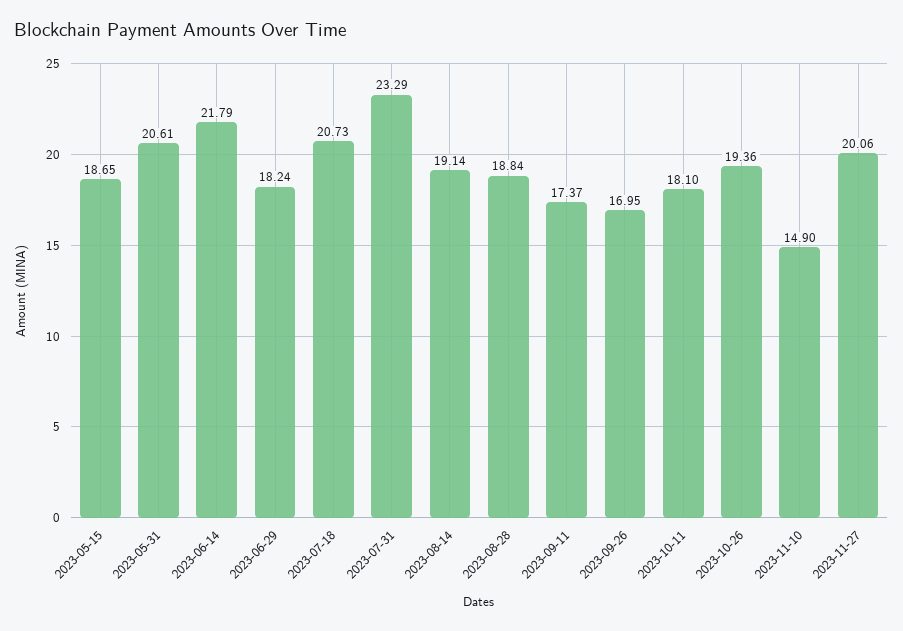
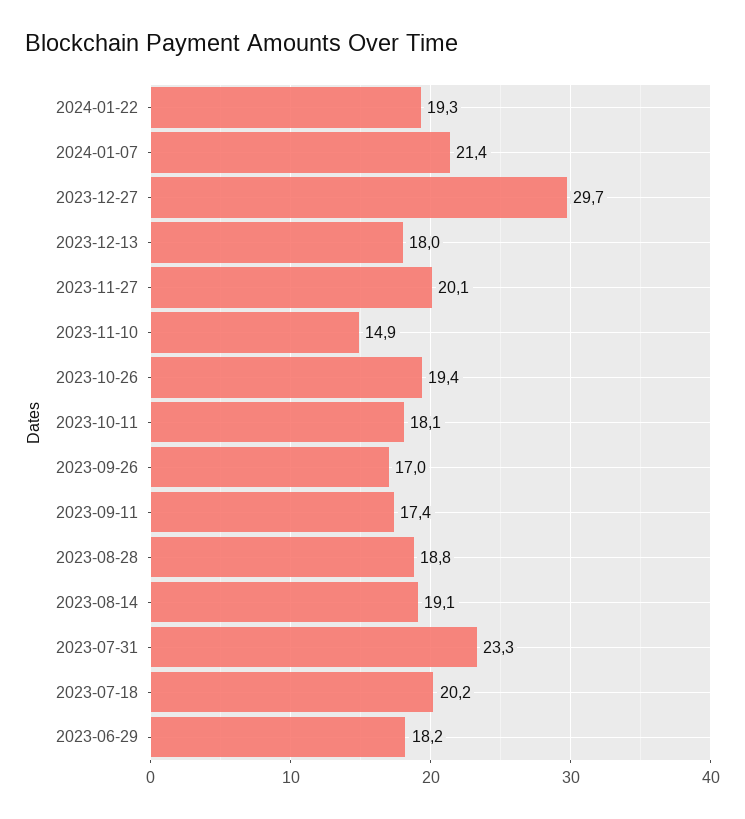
2023-05-15: 18.65 -> none
2023-05-31: 20.61 -> none
2023-06-14: 21.79 -> none
2023-07-18: 20.73 -> 20.2
2024-01-22: none -> 19.3
2024-01-07: none -> 21.4
2023-12-27: none -> 29.7
2023-12-13: none -> 18

